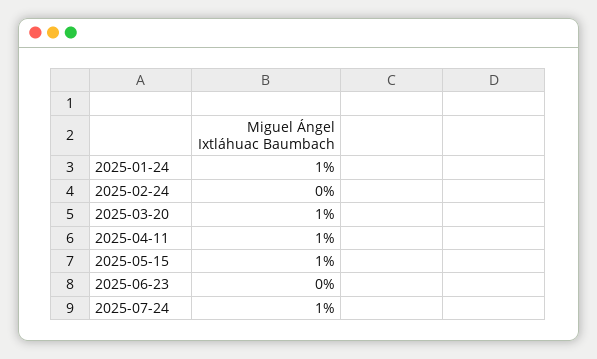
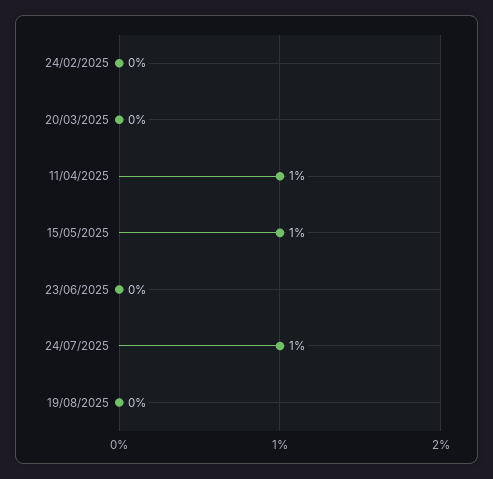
2025-01-24: 1 -> none
2025-03-20: 1 -> 0
19/08/2025: none -> 0

